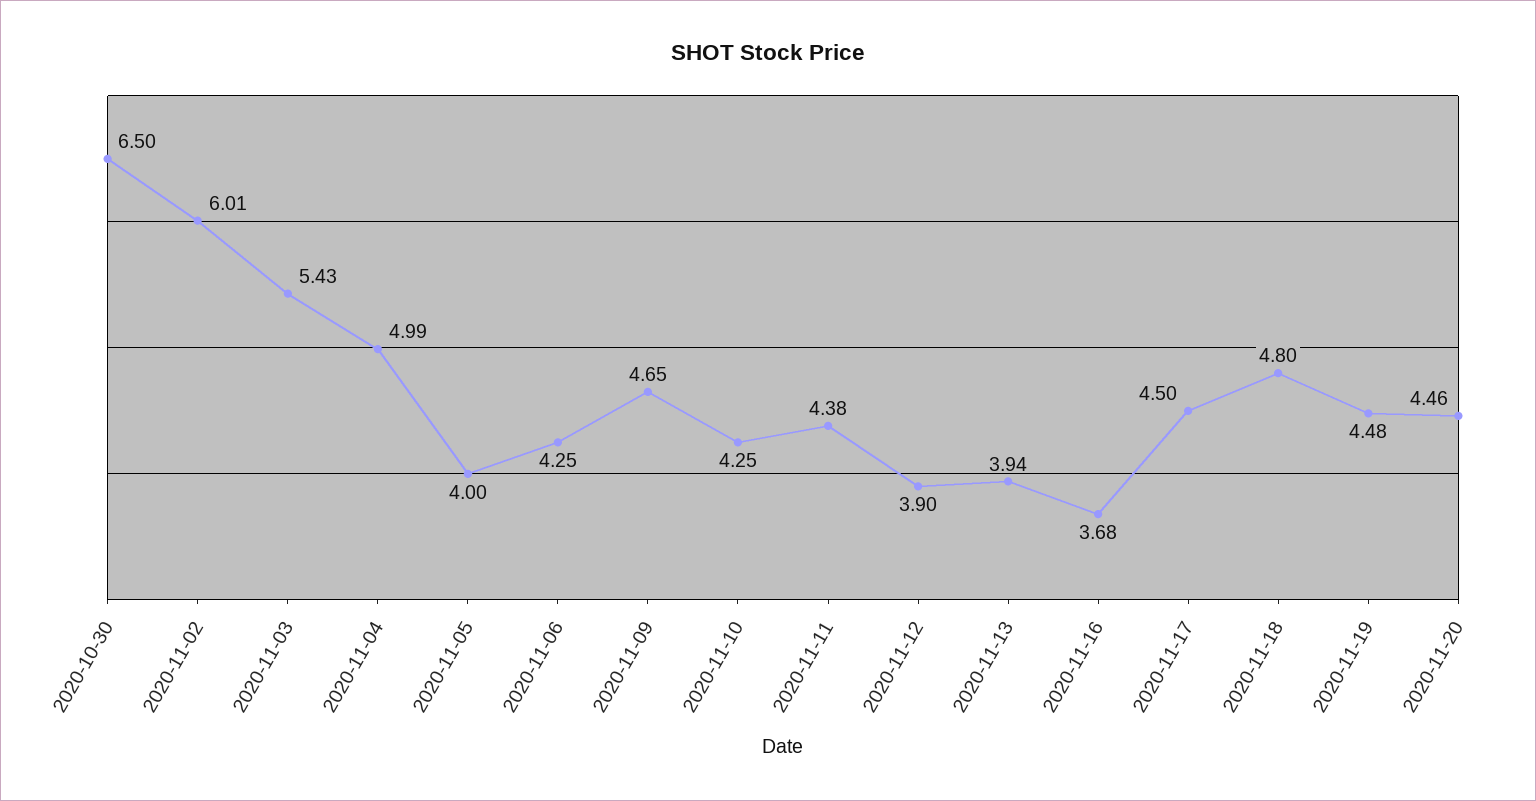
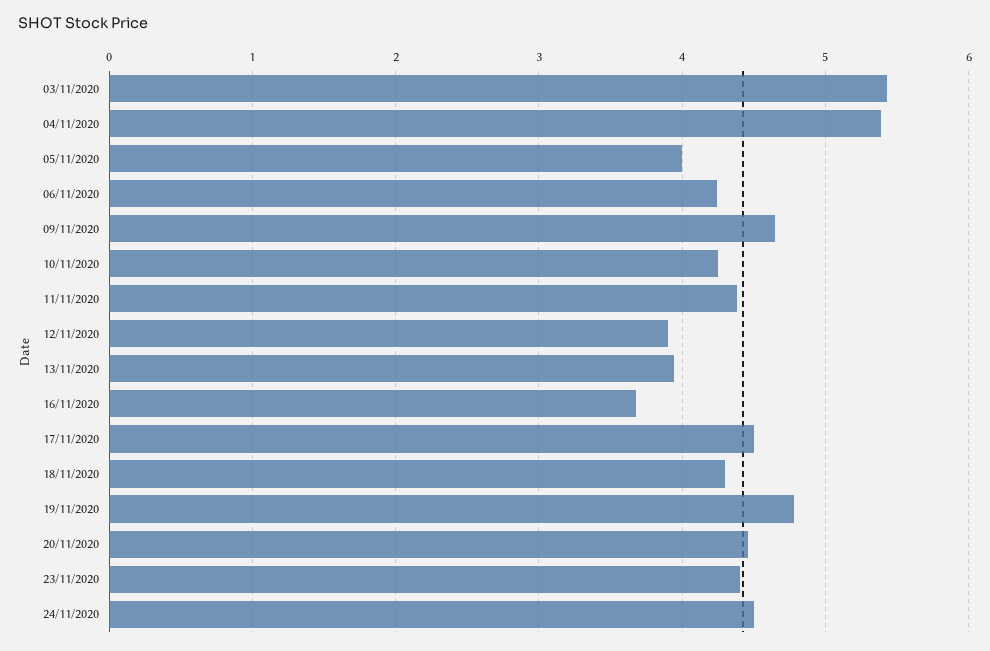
2020-10-30: 6.5 -> none
2020-11-02: 6.01 -> none
2020-11-04: 4.99 -> 5.4
2020-11-18: 4.8 -> 4.3
2020-11-19: 4.48 -> 4.8
23/11/2020: none -> 4.4
24/11/2020: none -> 4.5

